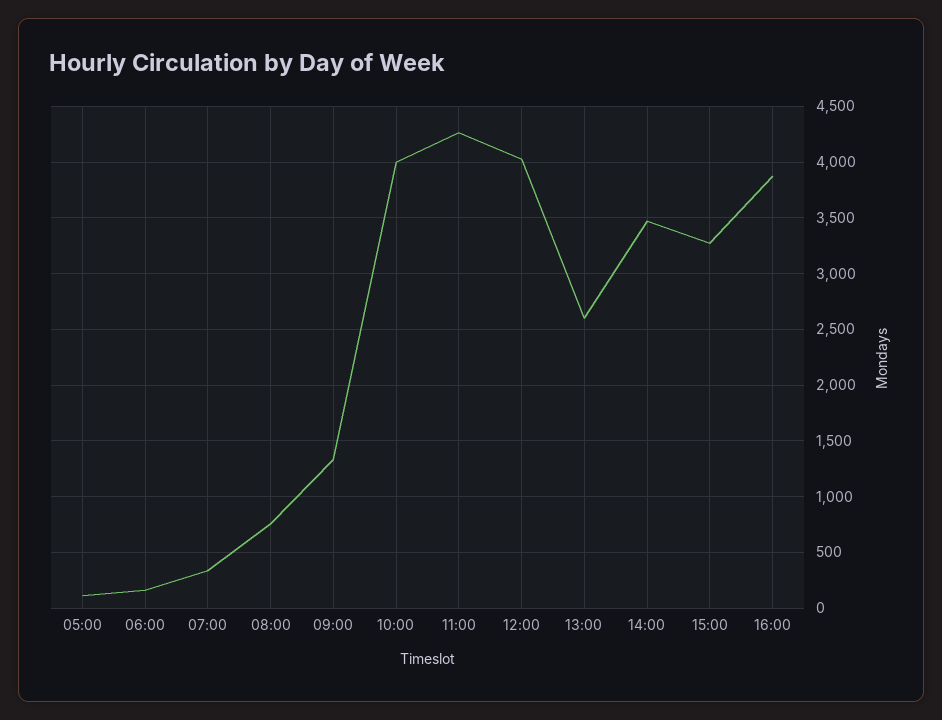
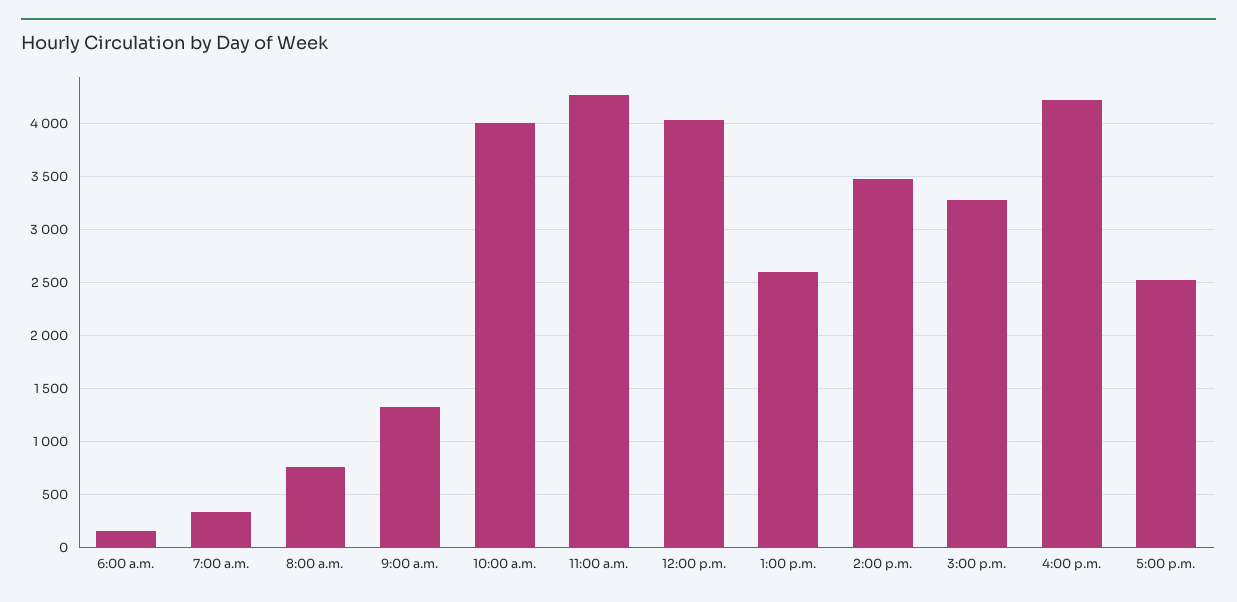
05:00: 100 -> none
16:00: 3900 -> 4200
5:00 p.m.: none -> 2500

